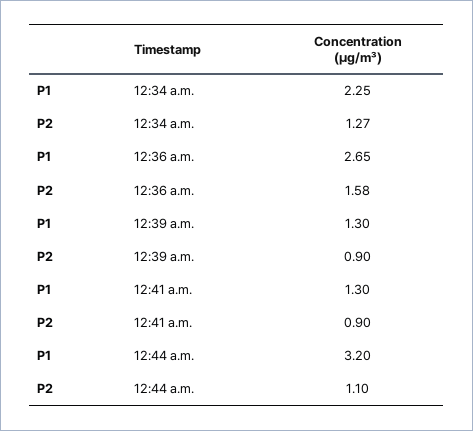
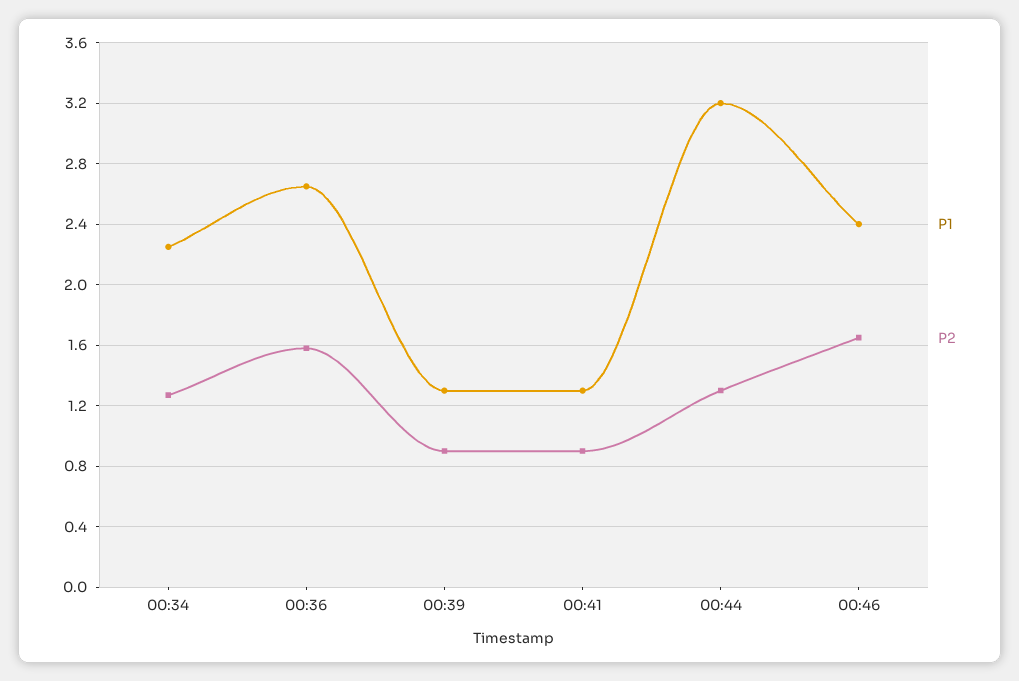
P2, 12:44 a.m.: 1.1 -> 1.3
P1, 00:46: none -> 2.4
P2, 00:46: none -> 1.65

